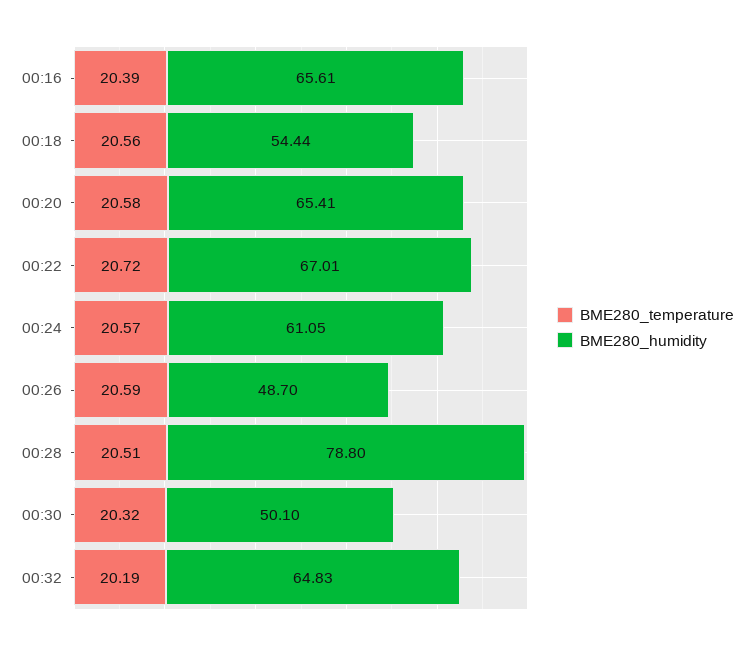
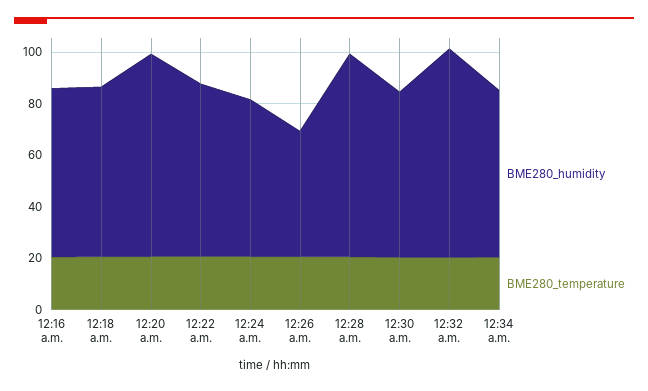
BME280_humidity, 00:18: 54.44 -> 65
BME280_humidity, 00:20: 65.41 -> 80
BME280_humidity, 00:30: 50.1 -> 65
BME280_humidity, 00:32: 64.83 -> 80
BME280_humidity, 12:34 a.m.: none -> 65
BME280_temperature, 12:34 a.m.: none -> 20

